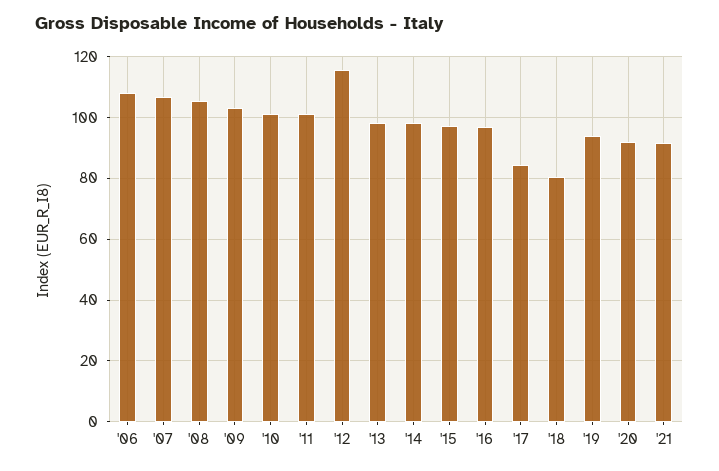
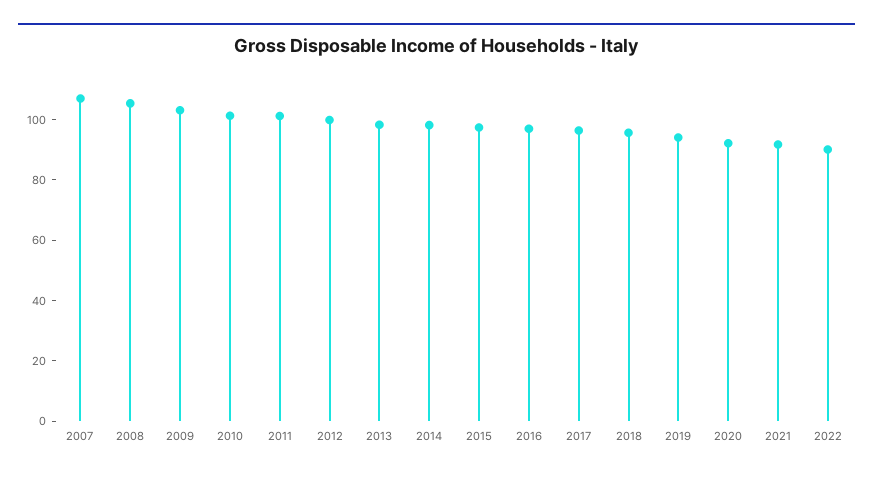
'06: 108 -> none
'12: 116 -> 100
'17: 84 -> 95
'18: 80 -> 95
2022: none -> 90

